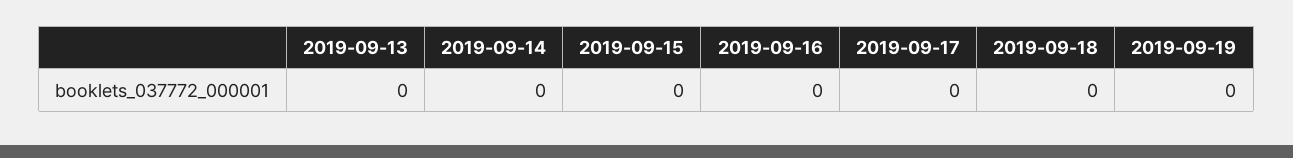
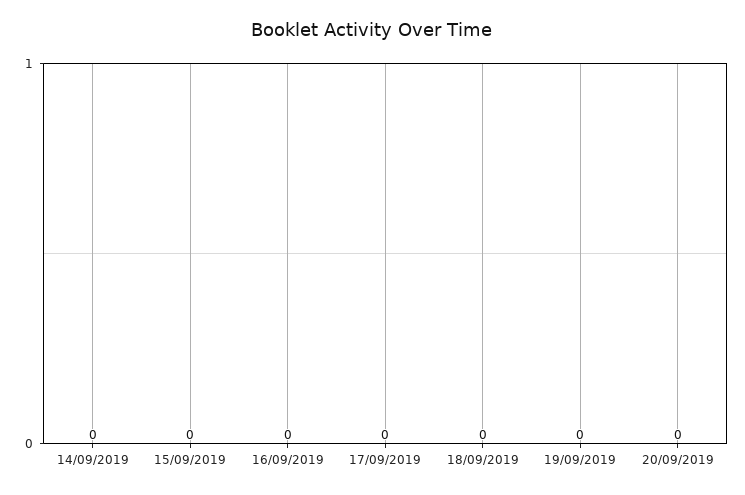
2019-09-13: 0 -> none
20/09/2019: none -> 0

